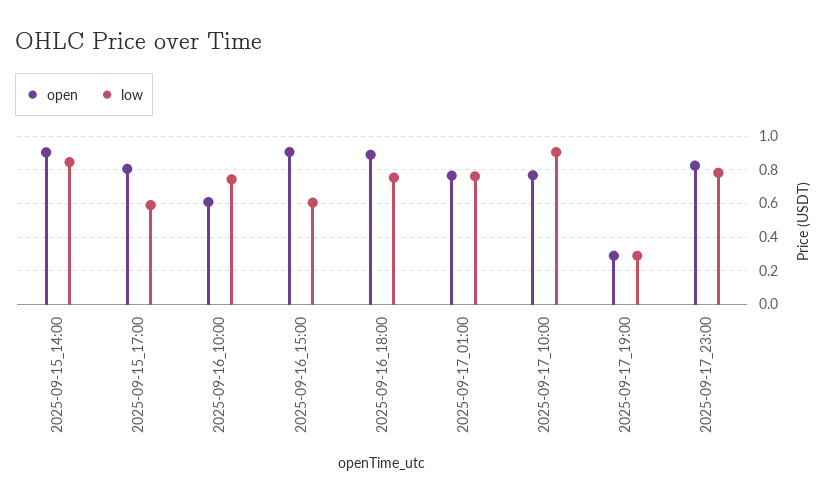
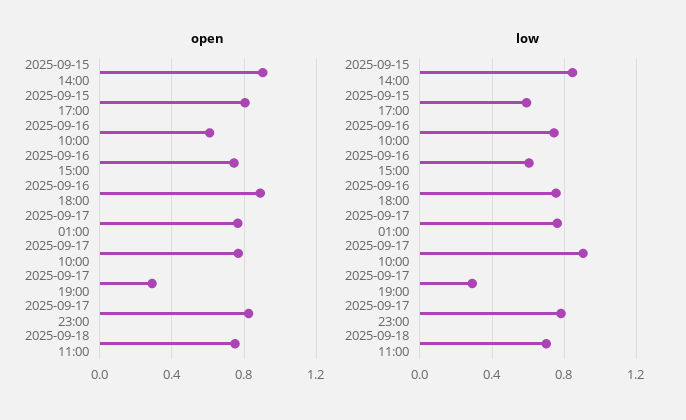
open, 2025-09-16_15:00: 0.9 -> 0.75
open, 2025-09-18 11:00: none -> 0.75
low, 2025-09-18 11:00: none -> 0.7

